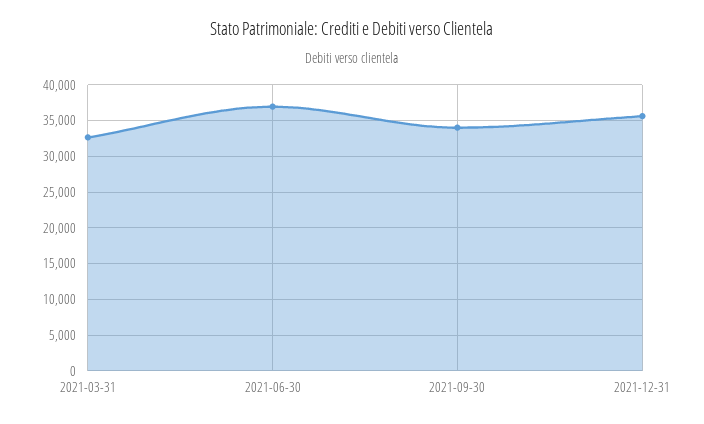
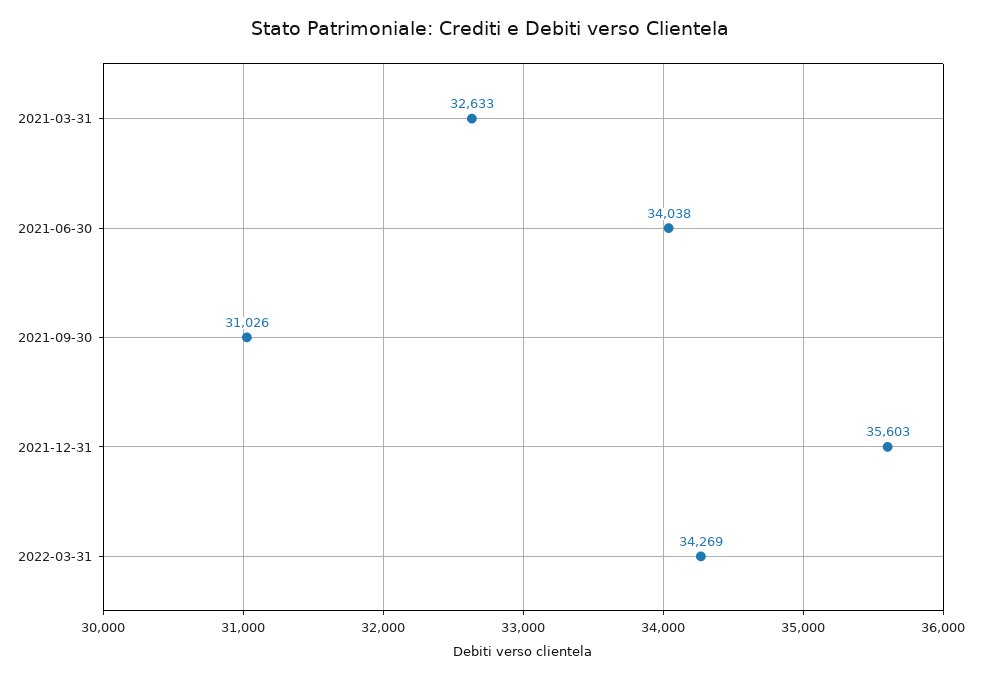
2021-06-30: 37000 -> 34038
2021-09-30: 34000 -> 31026
2022-03-31: none -> 34269

